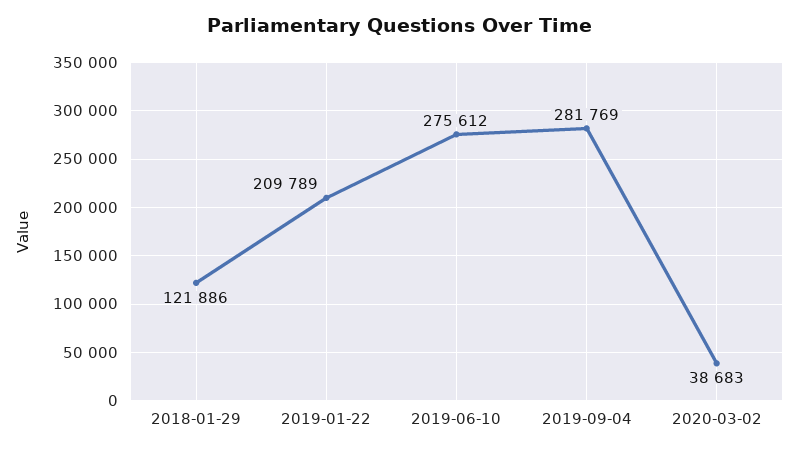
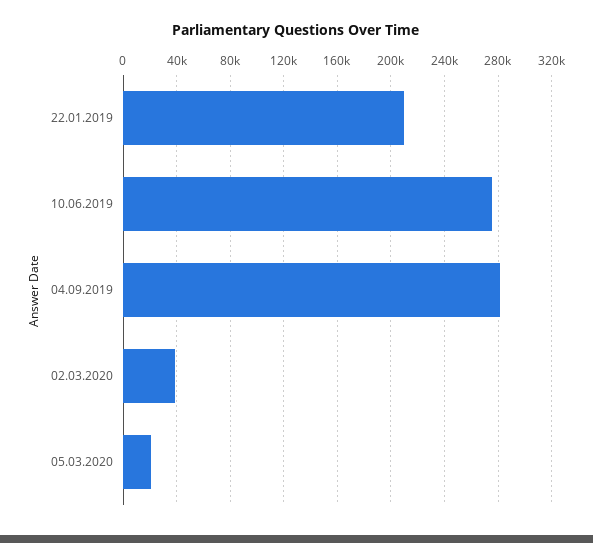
2018-01-29: 121886 -> none
05.03.2020: none -> 20000

